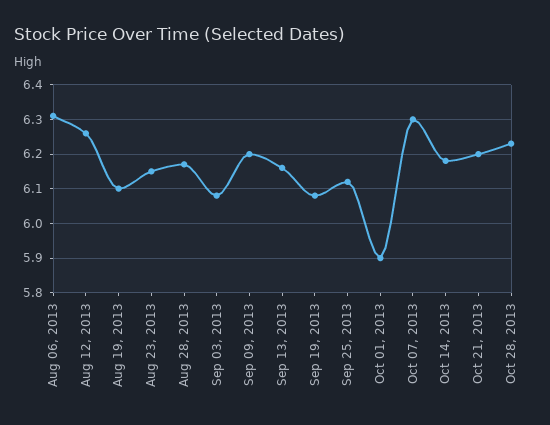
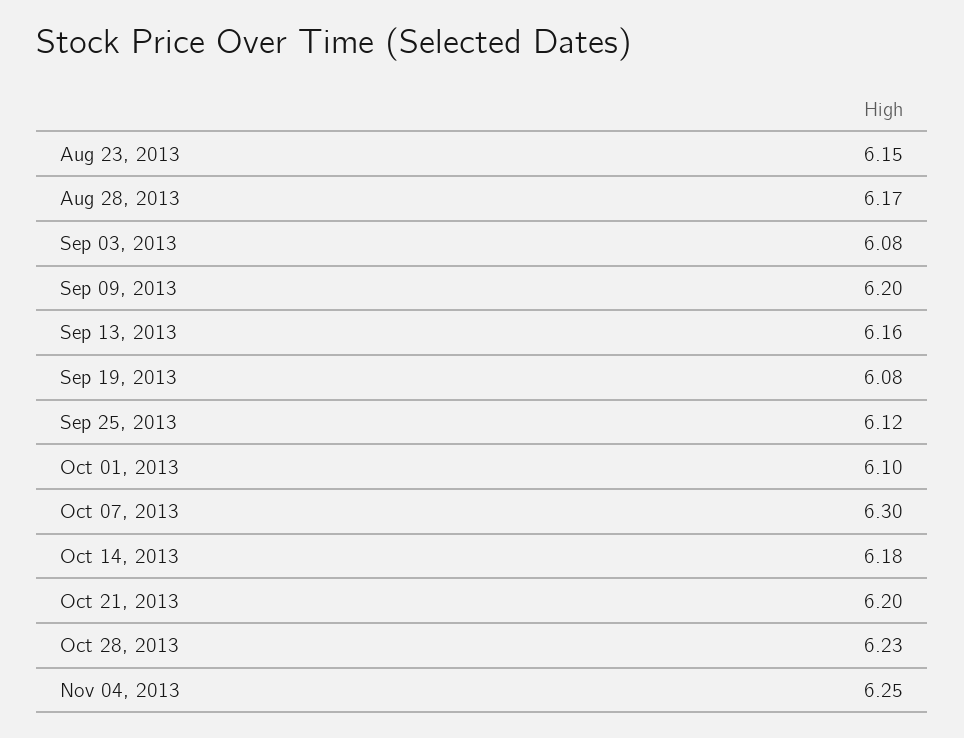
Aug 06, 2013: 6.3 -> none
Aug 12, 2013: 6.25 -> none
Aug 19, 2013: 6.1 -> none
Oct 01, 2013: 5.9 -> 6.1
Nov 04, 2013: none -> 6.25

